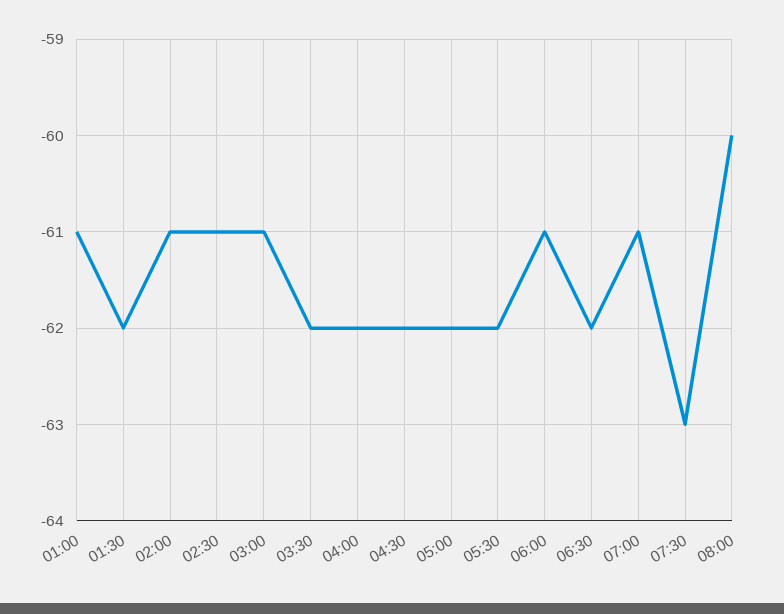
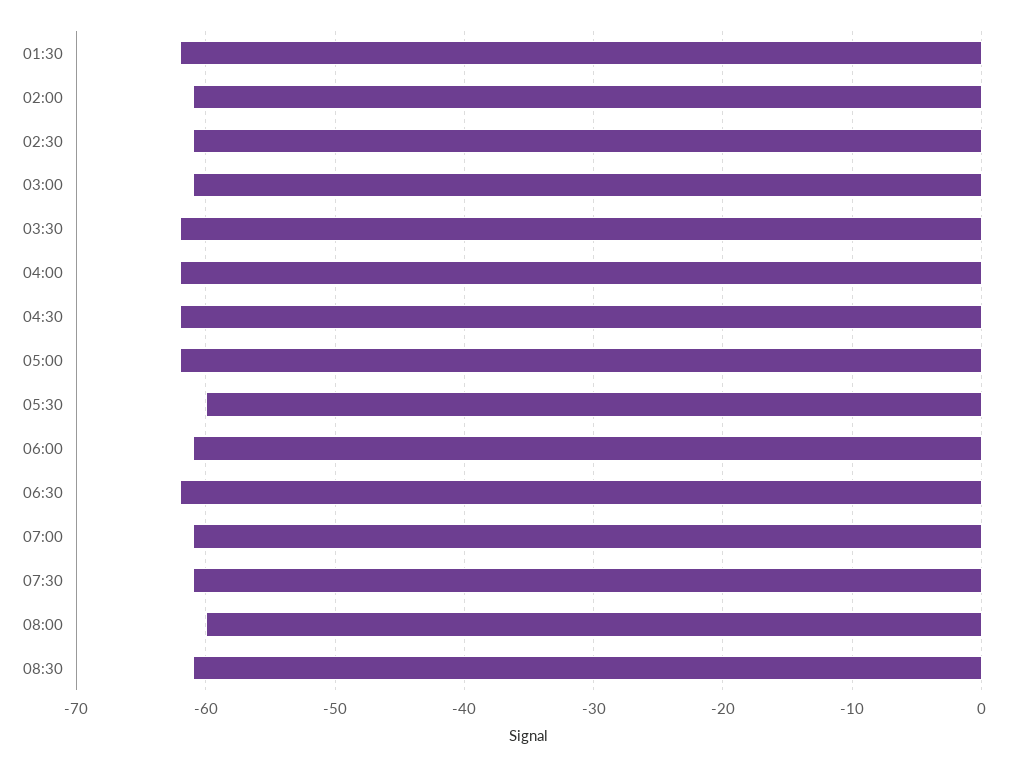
01:00: -61 -> none
05:30: -62 -> -60
07:30: -63 -> -61
08:30: none -> -61

